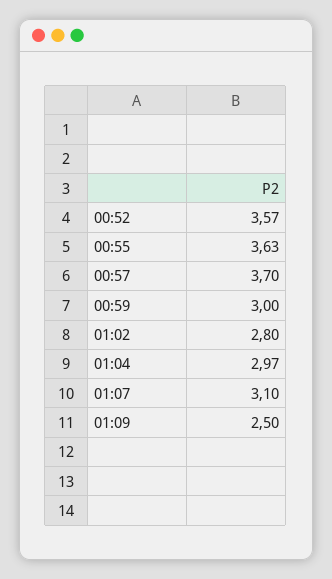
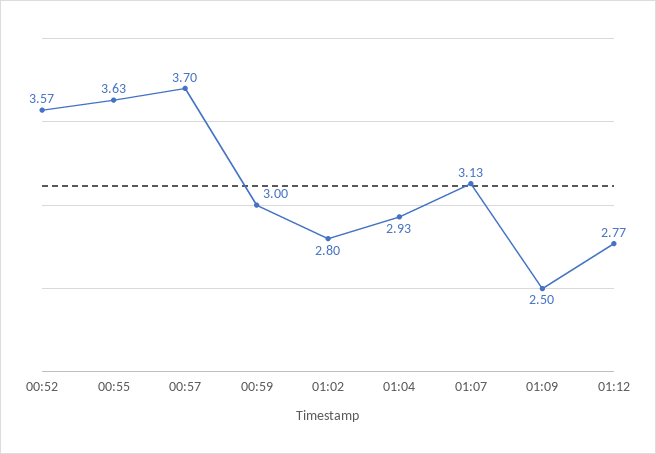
01:04: 2.97 -> 2.93
01:07: 3.1 -> 3.13
01:12: none -> 2.77

